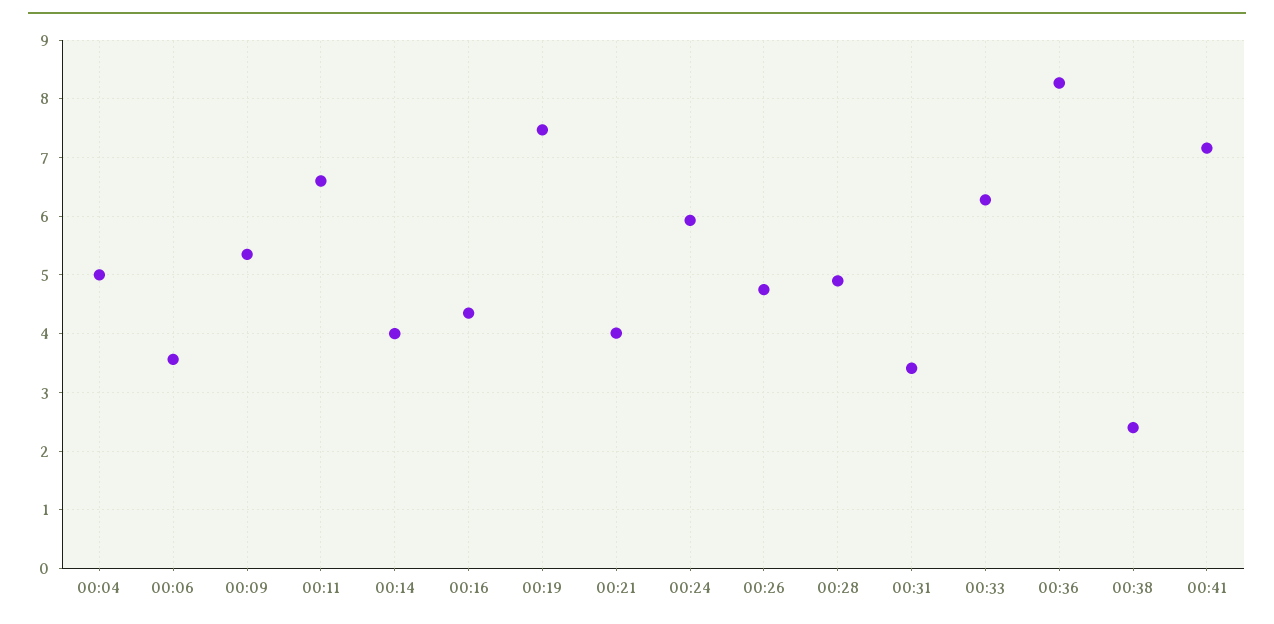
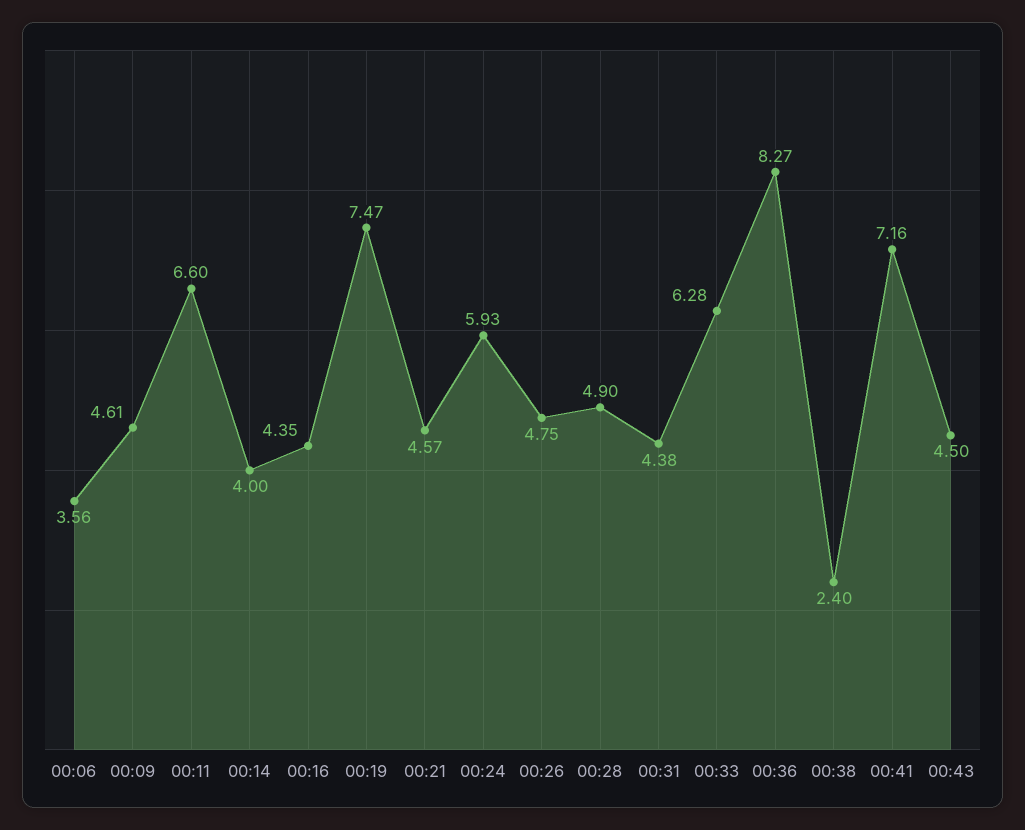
00:04: 5 -> none
00:09: 5.4 -> 4.61
00:21: 4 -> 4.57
00:31: 3.4 -> 4.38
00:43: none -> 4.5

